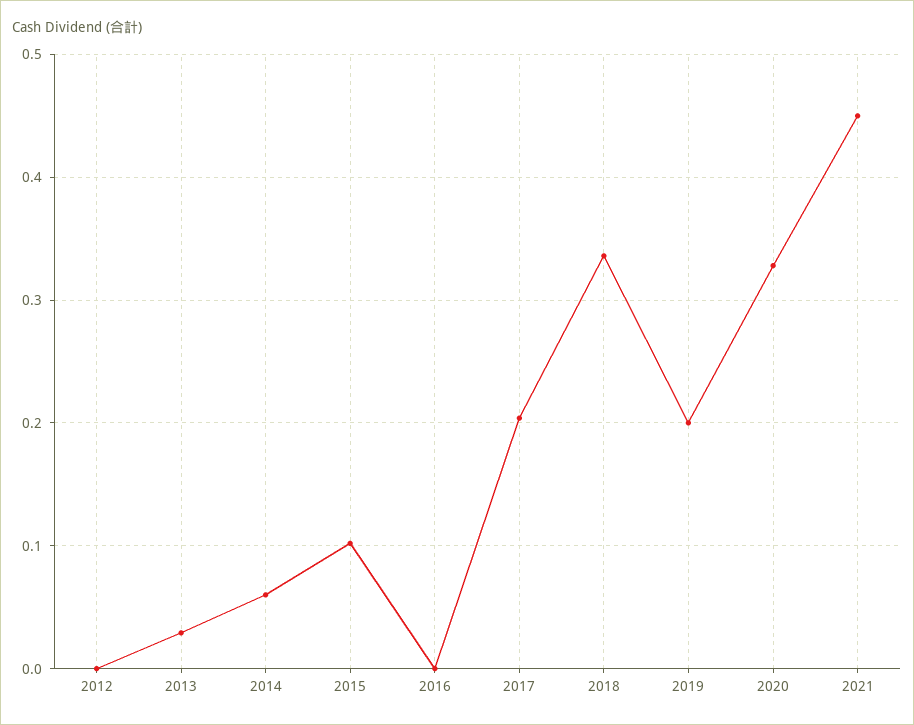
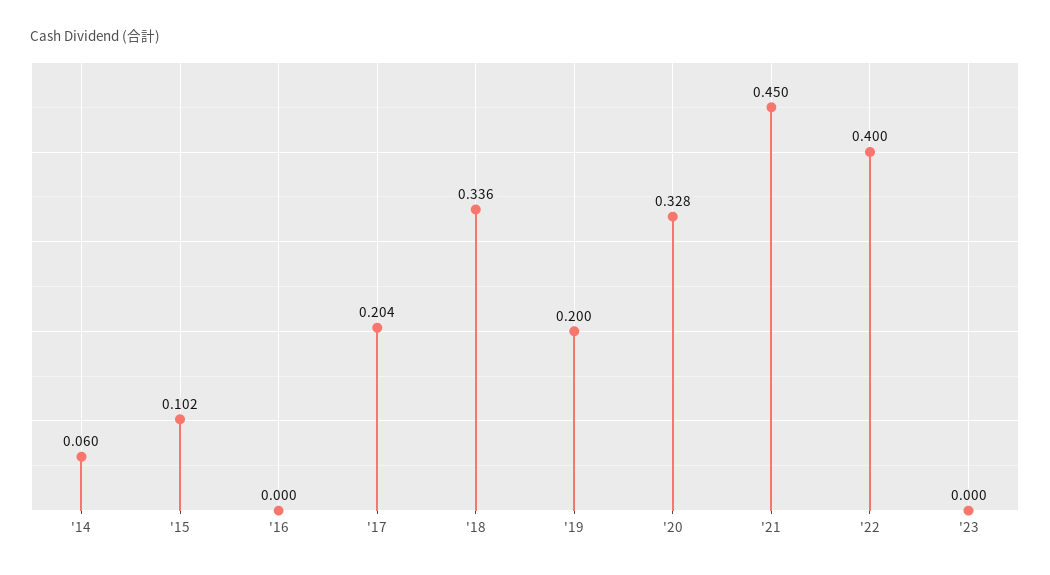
2012: 0 -> none
2013: 0.03 -> none
'22: none -> 0.4
'23: none -> 0

